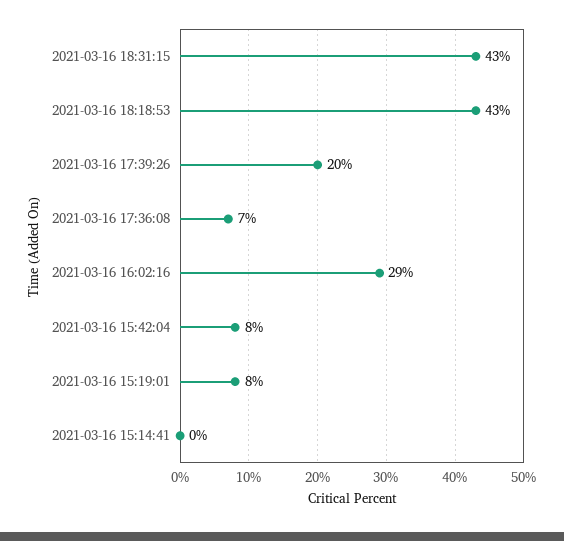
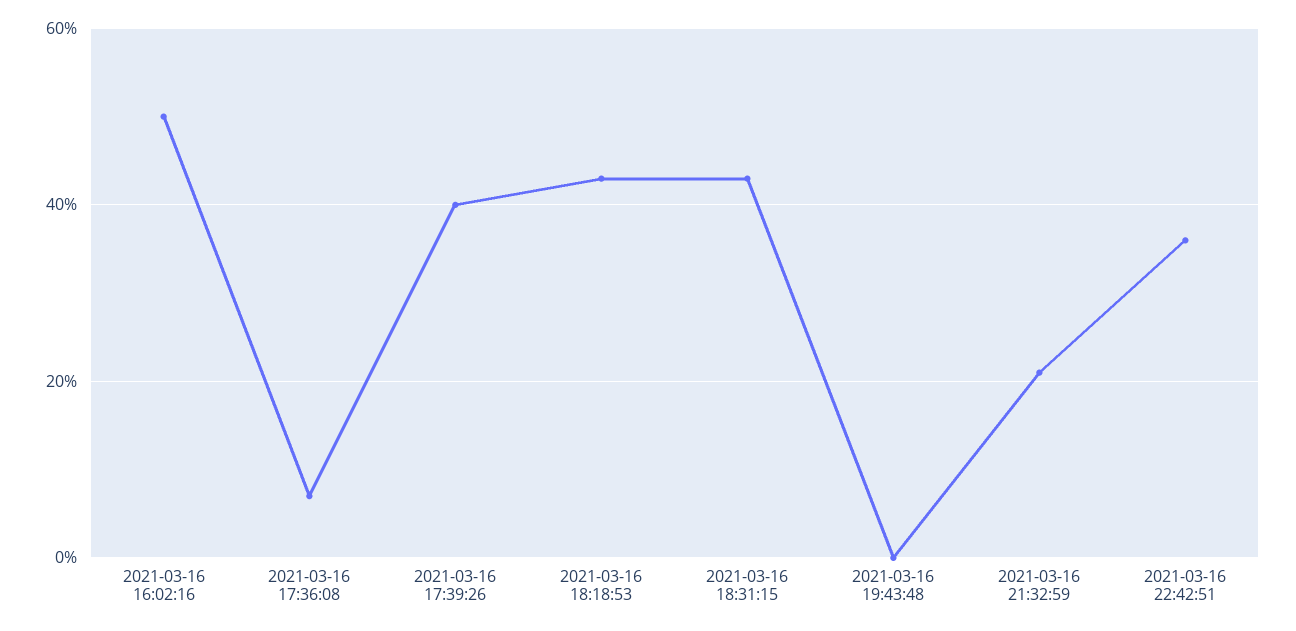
2021-03-16 17:39:26: 20 -> 40
2021-03-16 16:02:16: 29 -> 50
2021-03-16 15:42:04: 8 -> none
2021-03-16 15:19:01: 8 -> none
2021-03-16 15:14:41: 0 -> none
2021-03-16 19:43:48: none -> 0
2021-03-16 21:32:59: none -> 20
2021-03-16 22:42:51: none -> 35

